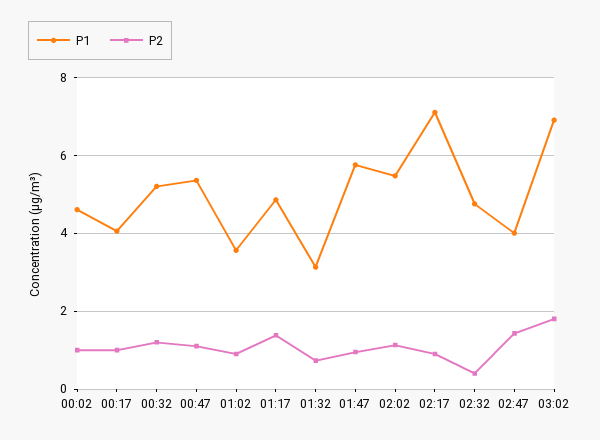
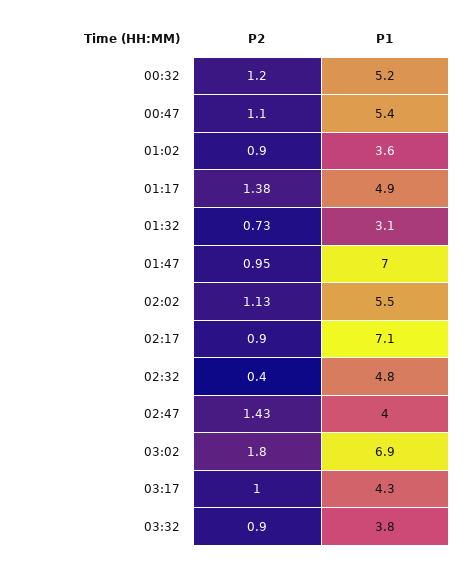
P1, 00:02: 4.6 -> none
P2, 00:02: 1 -> none
P1, 00:17: 4 -> none
P2, 00:17: 1 -> none
P1, 01:47: 5.8 -> 7
P2, 03:17: none -> 1
P1, 03:17: none -> 4.3
P2, 03:32: none -> 0.9
P1, 03:32: none -> 3.8

